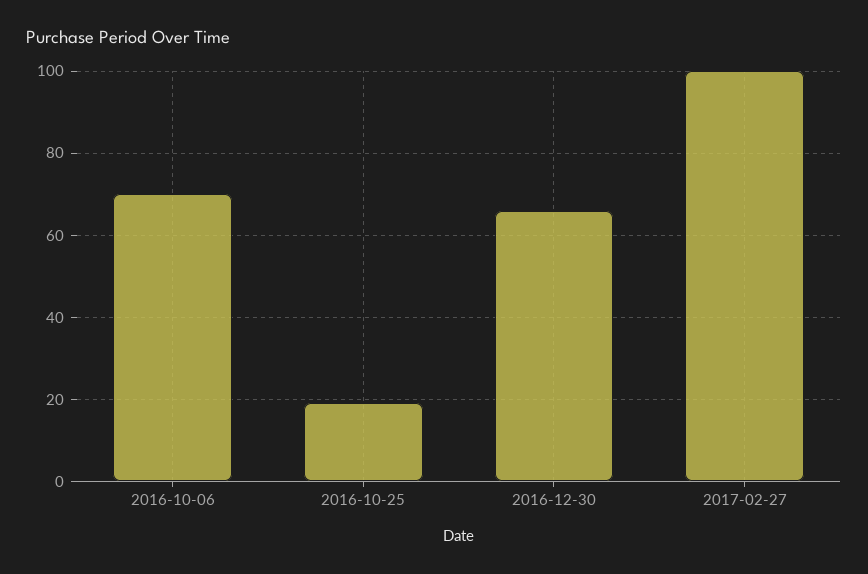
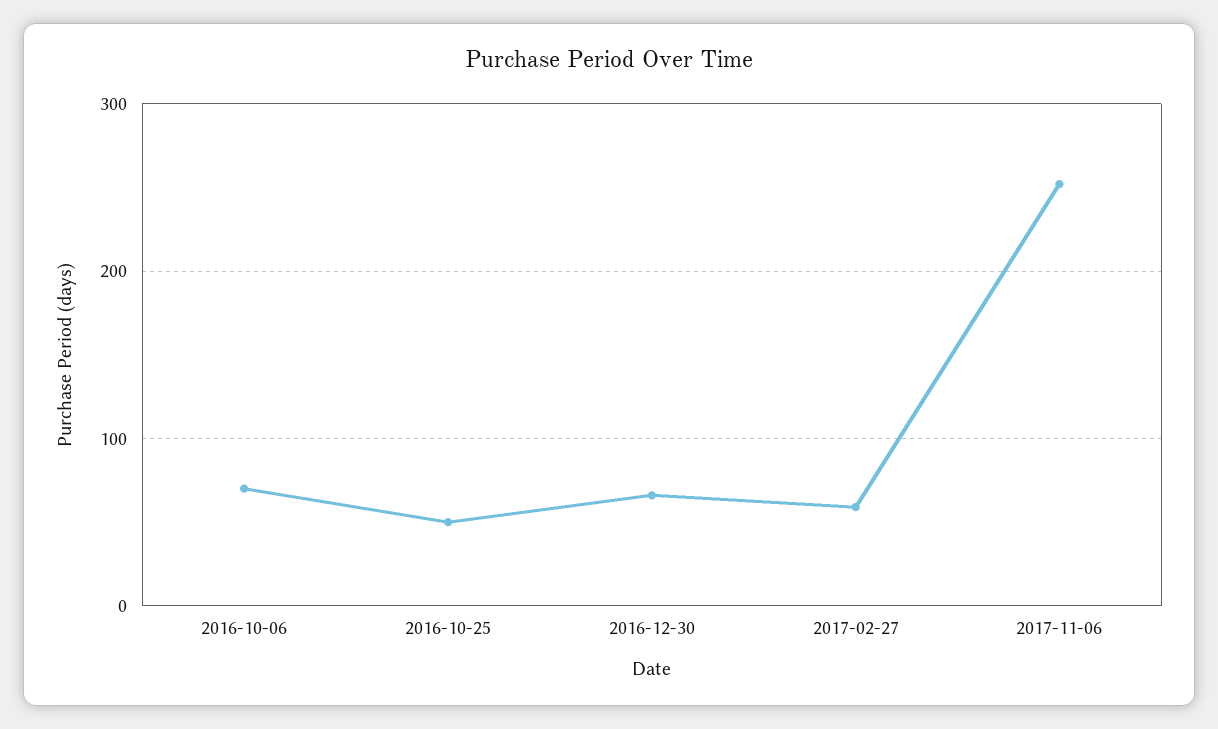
2016-10-25: 20 -> 50
2017-02-27: 100 -> 60
2017-11-06: none -> 250

